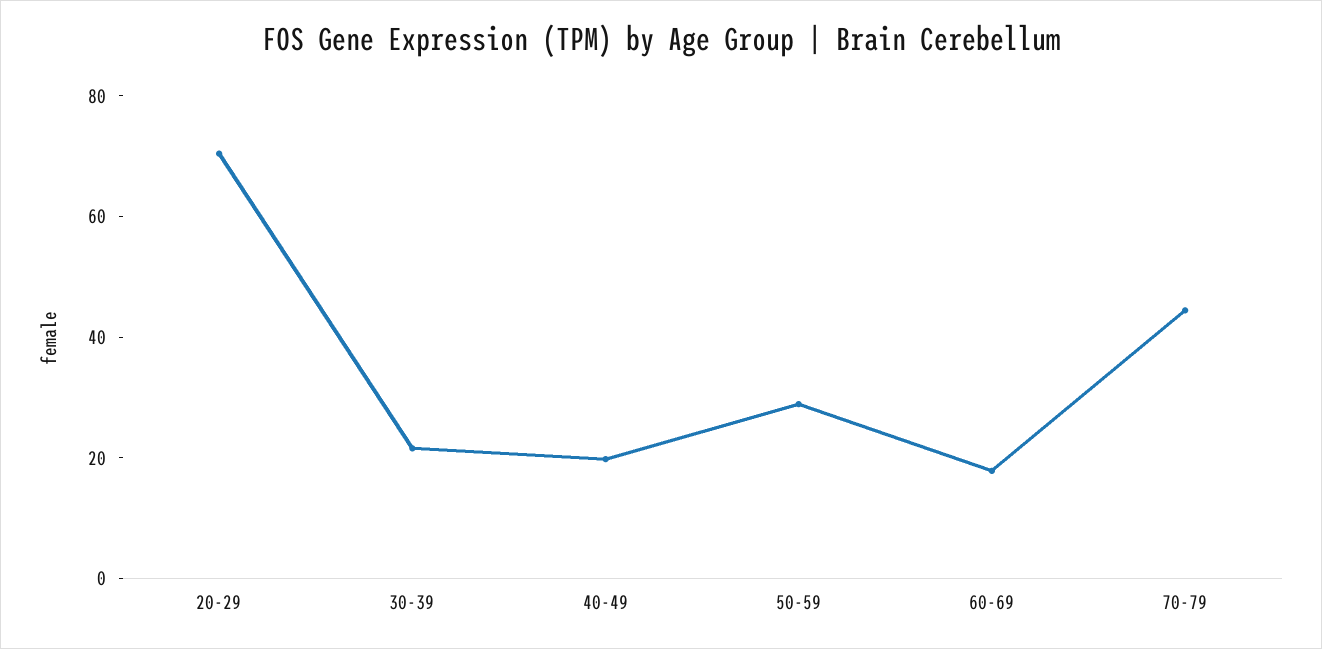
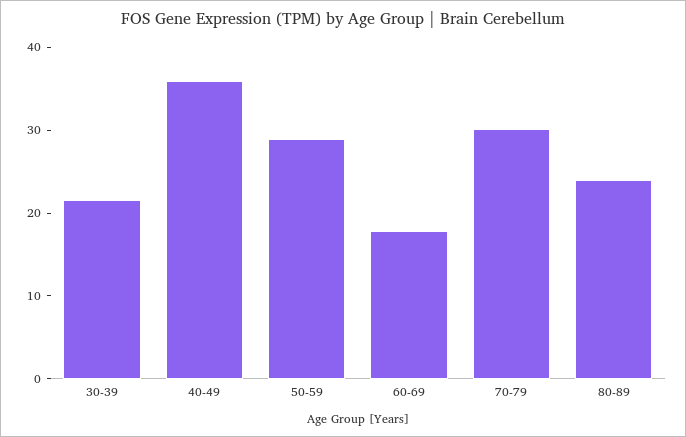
20-29: 70 -> none
40-49: 20 -> 36
70-79: 45 -> 30
80-89: none -> 24

